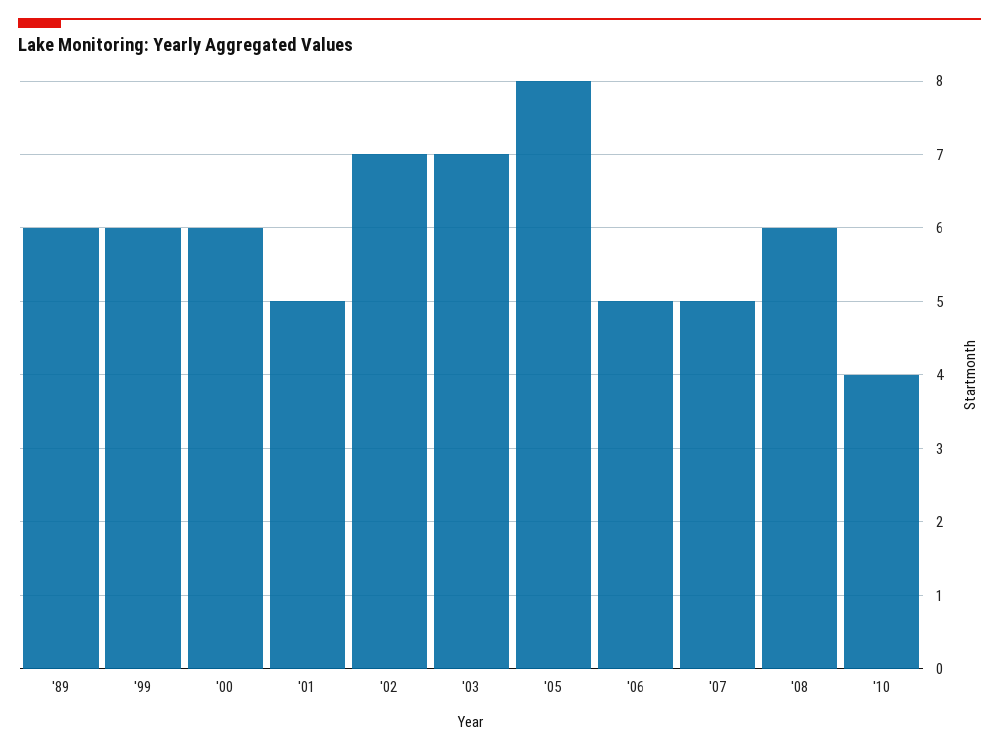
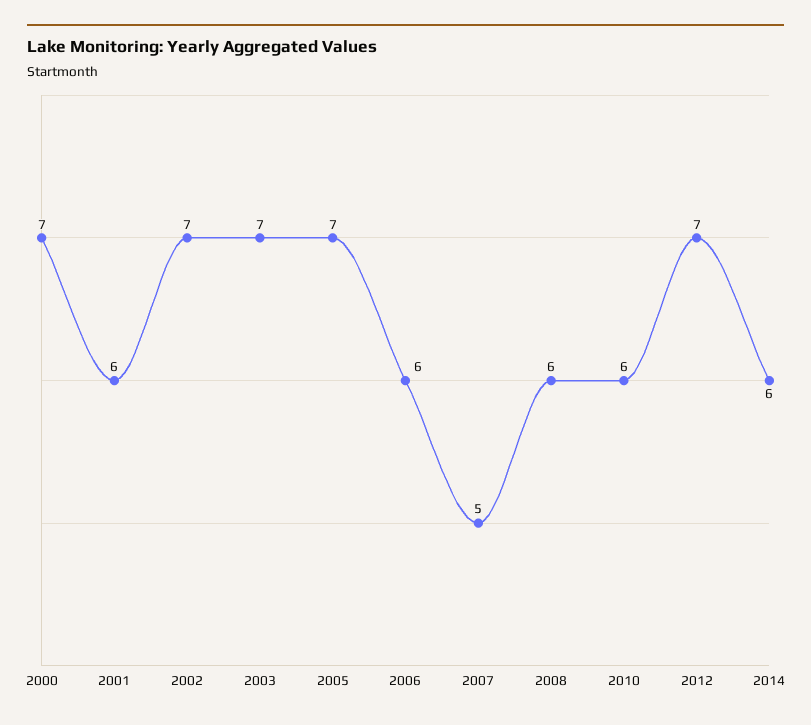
'89: 6 -> none
'99: 6 -> none
'00: 6 -> 7
'01: 5 -> 6
'05: 8 -> 7
'06: 5 -> 6
'10: 4 -> 6
2012: none -> 7
2014: none -> 6

